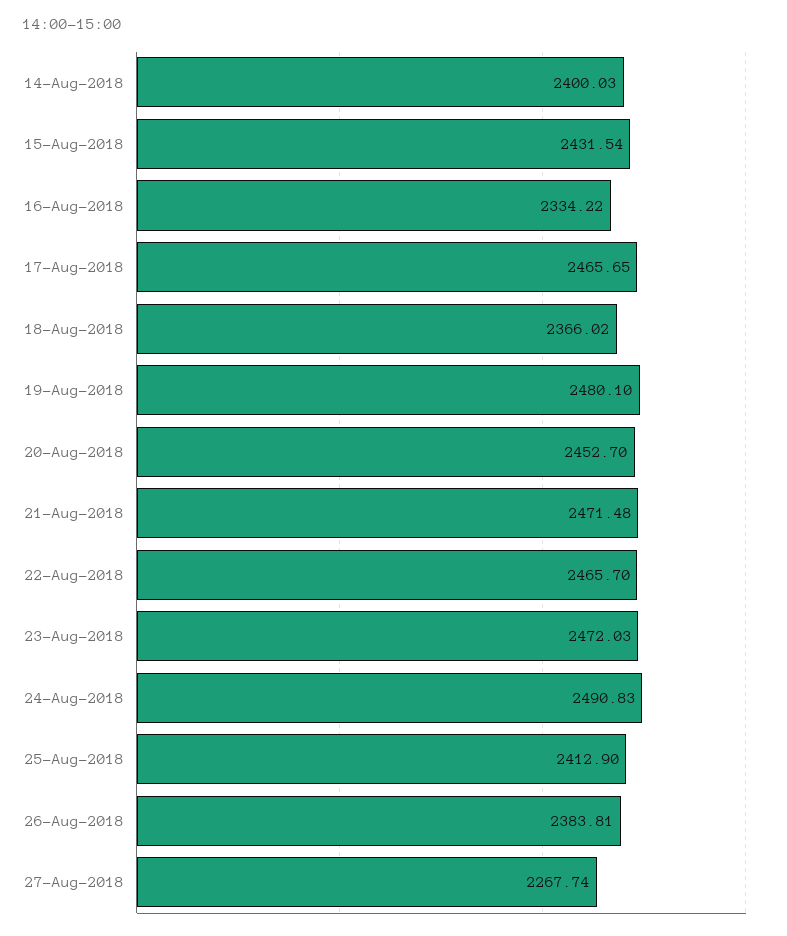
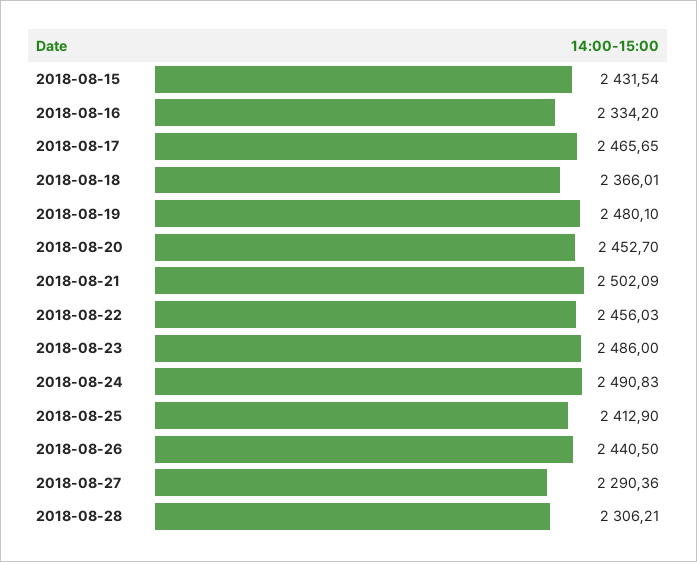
14-Aug-2018: 2400.03 -> none
16-Aug-2018: 2334.22 -> 2334.2
18-Aug-2018: 2366.02 -> 2366.01
21-Aug-2018: 2471.48 -> 2502.09
22-Aug-2018: 2465.7 -> 2456.03
23-Aug-2018: 2472.03 -> 2486
26-Aug-2018: 2383.81 -> 2440.5
27-Aug-2018: 2267.74 -> 2290.36
2018-08-28: none -> 2306.21

